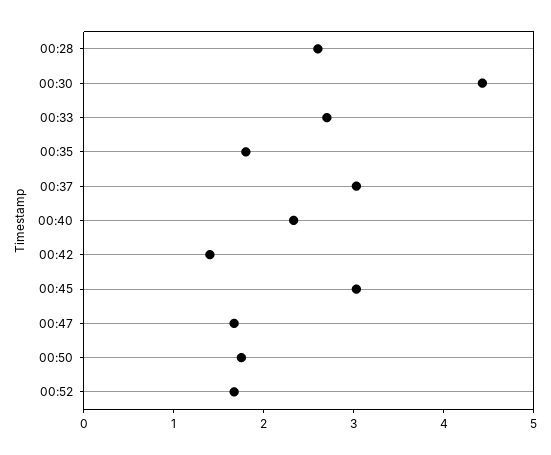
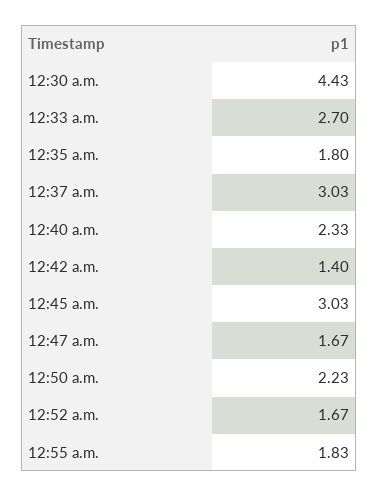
00:28: 2.6 -> none
00:50: 1.8 -> 2.23
12:55 a.m.: none -> 1.83

